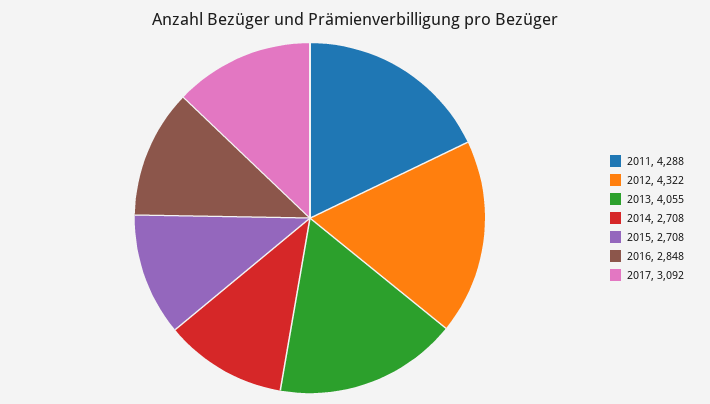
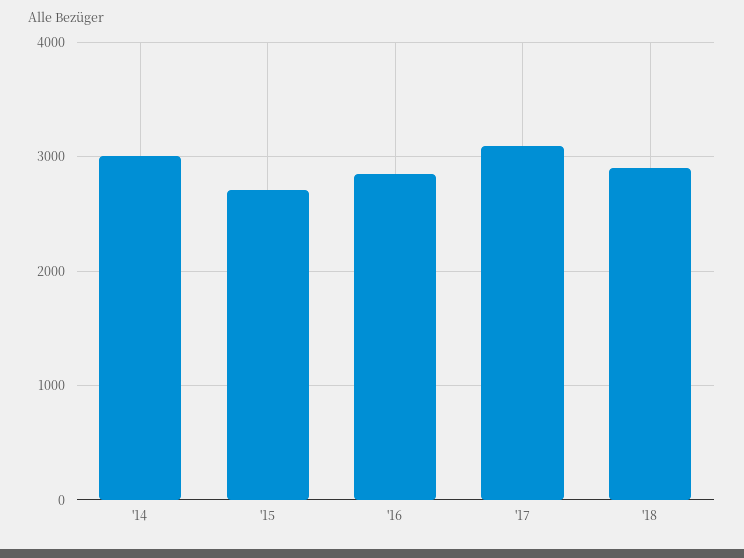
2011: 4288 -> none
2012: 4322 -> none
2013: 4055 -> none
2014: 2708 -> 3000
'18: none -> 2900

